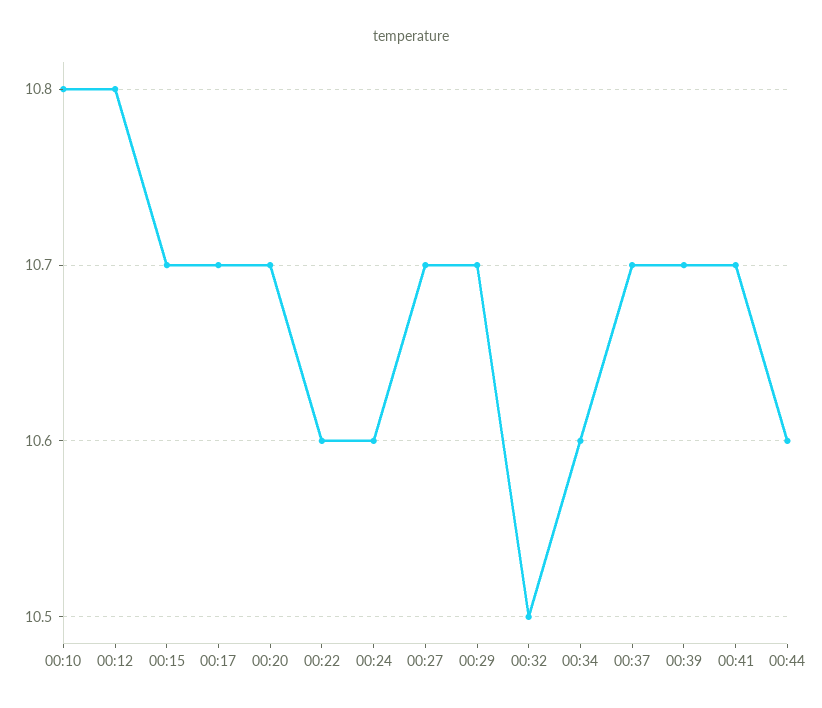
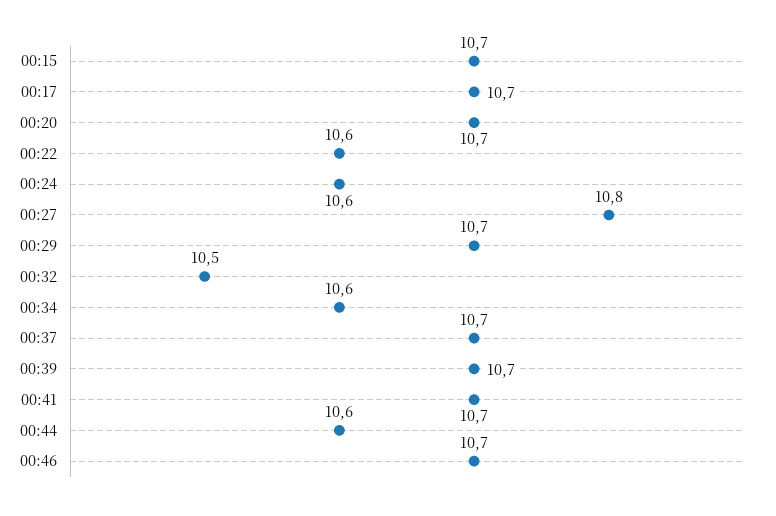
00:10: 10.8 -> none
00:12: 10.8 -> none
00:27: 10.7 -> 10.8
00:46: none -> 10.7

